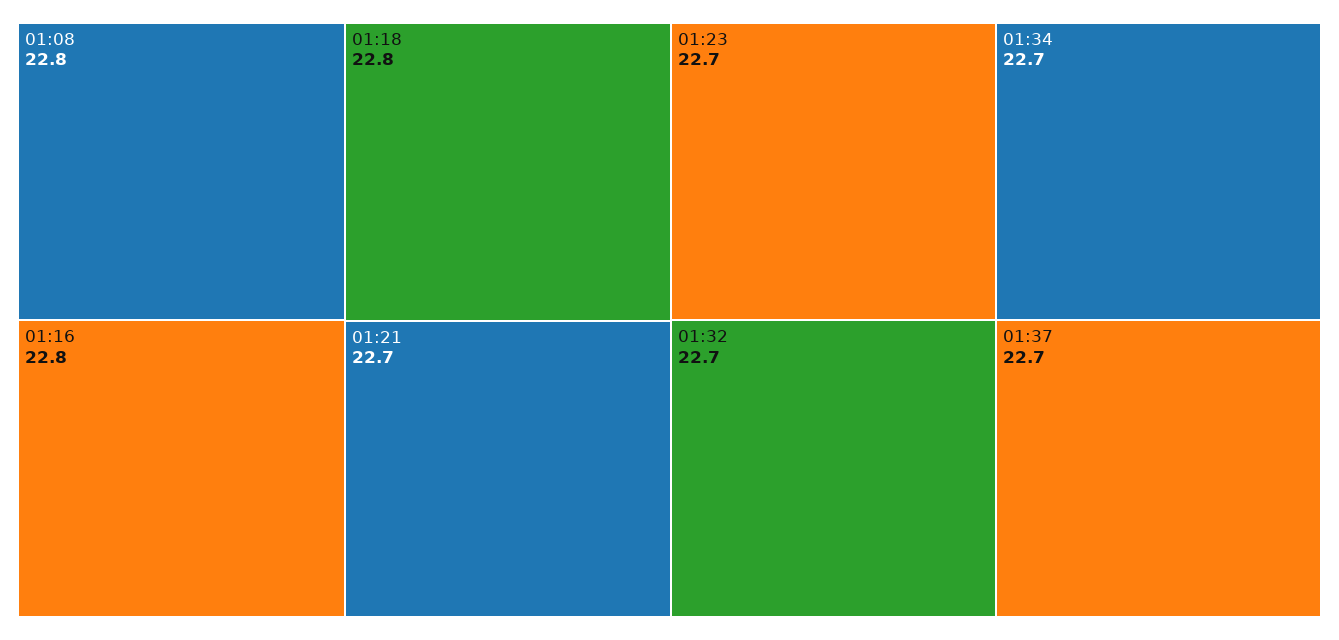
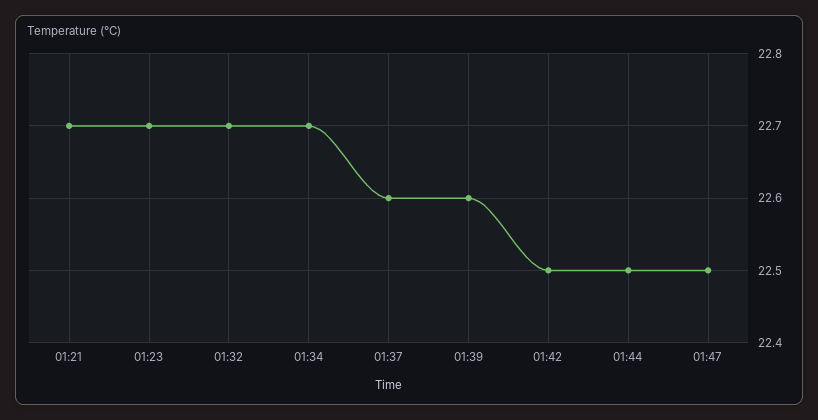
01:08: 22.8 -> none
01:16: 22.8 -> none
01:18: 22.8 -> none
01:37: 22.7 -> 22.6
01:39: none -> 22.6
01:42: none -> 22.5
01:44: none -> 22.5
01:47: none -> 22.5

